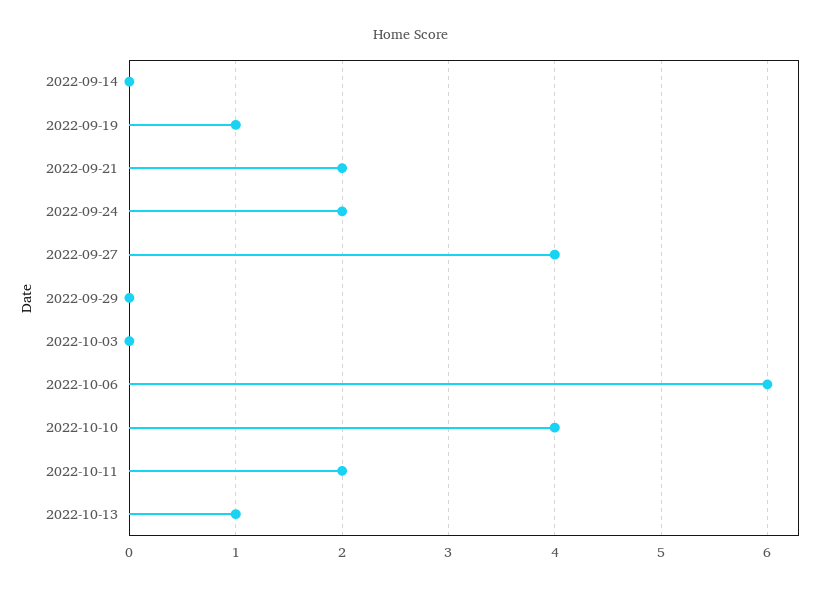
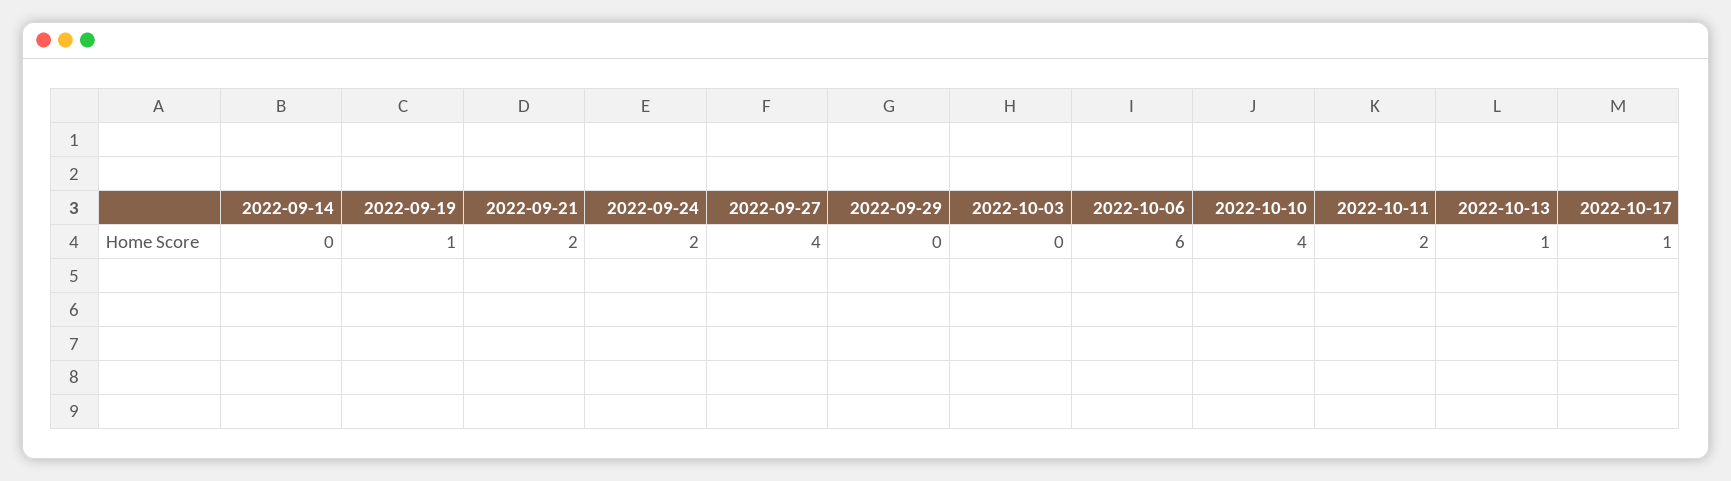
2022-10-17: none -> 1

